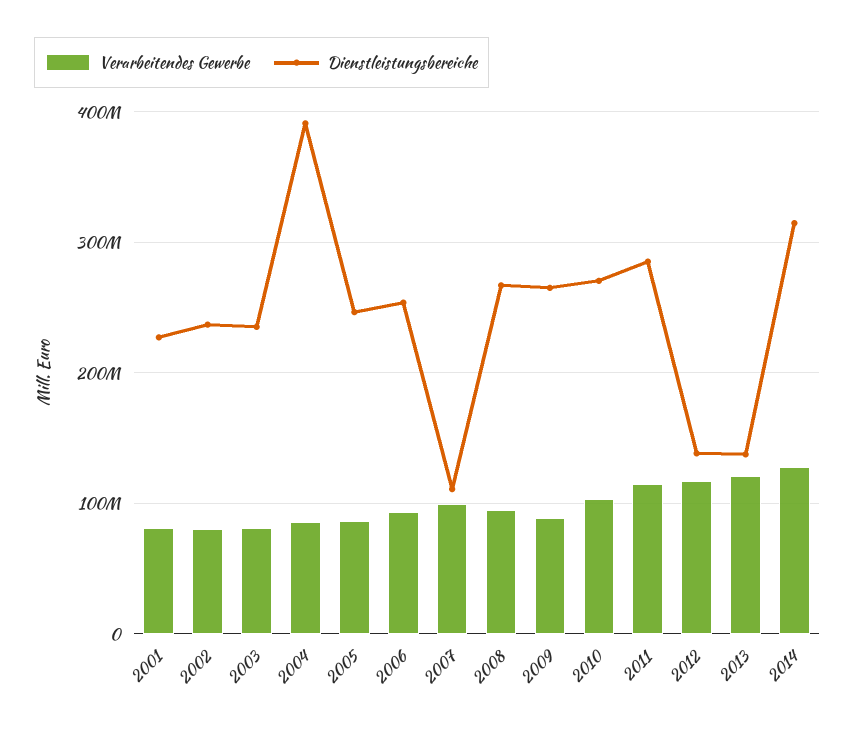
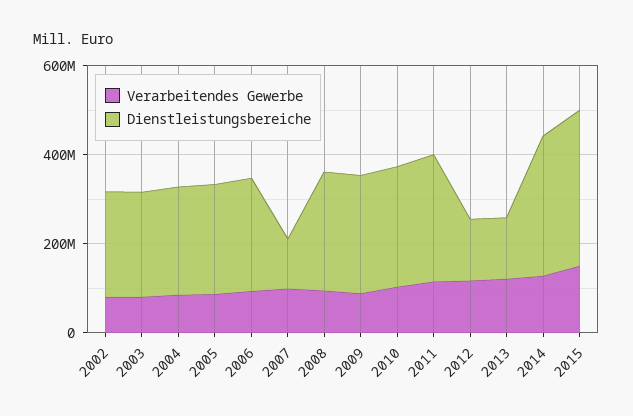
Verarbeitendes Gewerbe, 2001: 80000000 -> none
Dienstleistungsbereiche, 2001: 230000000 -> none
Dienstleistungsbereiche, 2004: 390000000 -> 250000000
Verarbeitendes Gewerbe, 2015: none -> 150000000
Dienstleistungsbereiche, 2015: none -> 350000000

